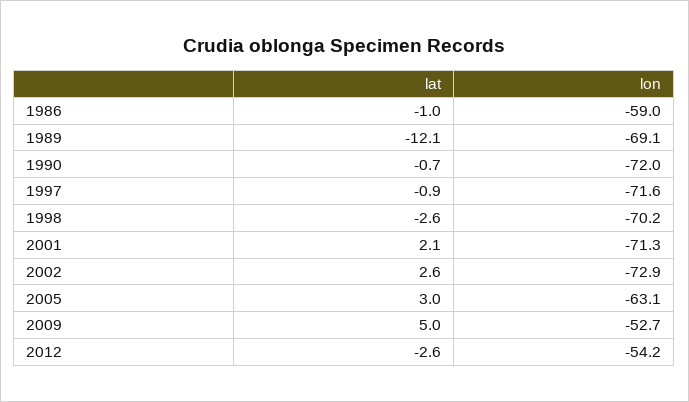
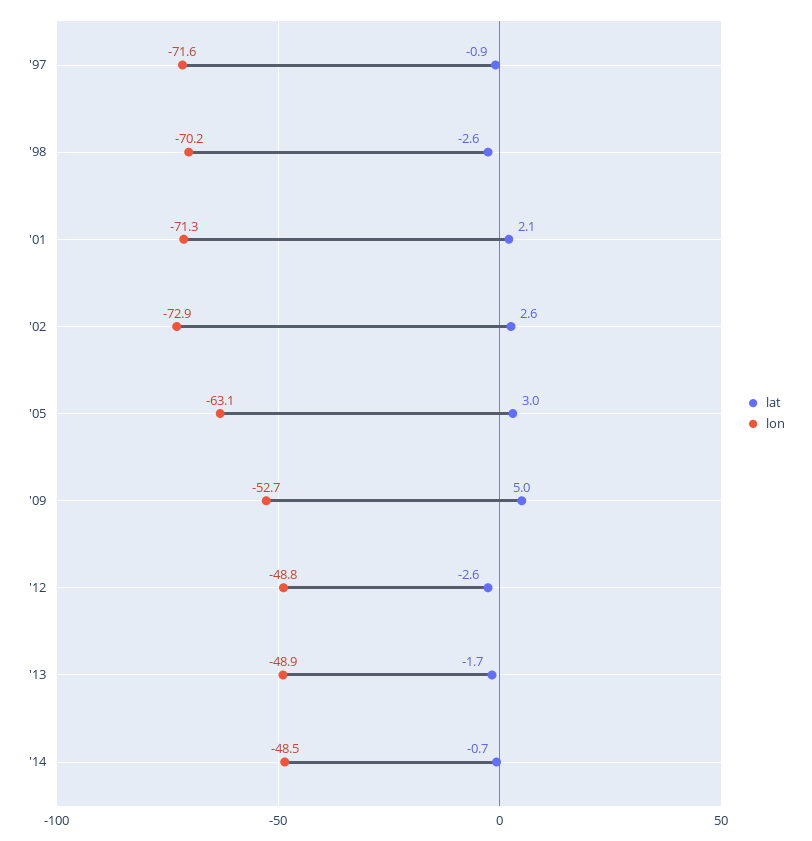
lat, 1986: -1 -> none
lon, 1986: -59 -> none
lat, 1989: -12.1 -> none
lon, 1989: -69.1 -> none
lat, 1990: -0.7 -> none
lon, 1990: -72 -> none
lon, 2012: -54.2 -> -48.8
lat, '13: none -> -1.7
lon, '13: none -> -48.9
lat, '14: none -> -0.7
lon, '14: none -> -48.5

